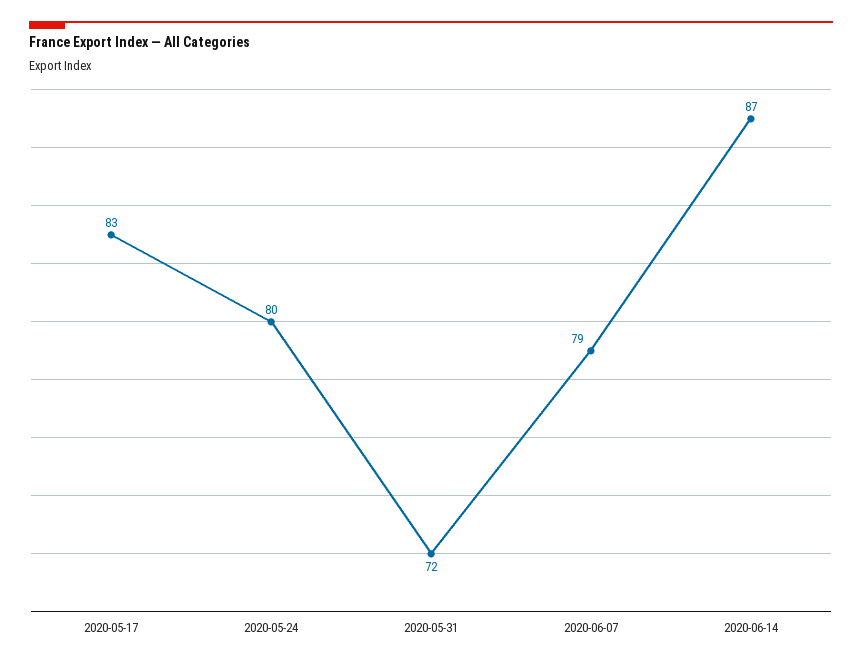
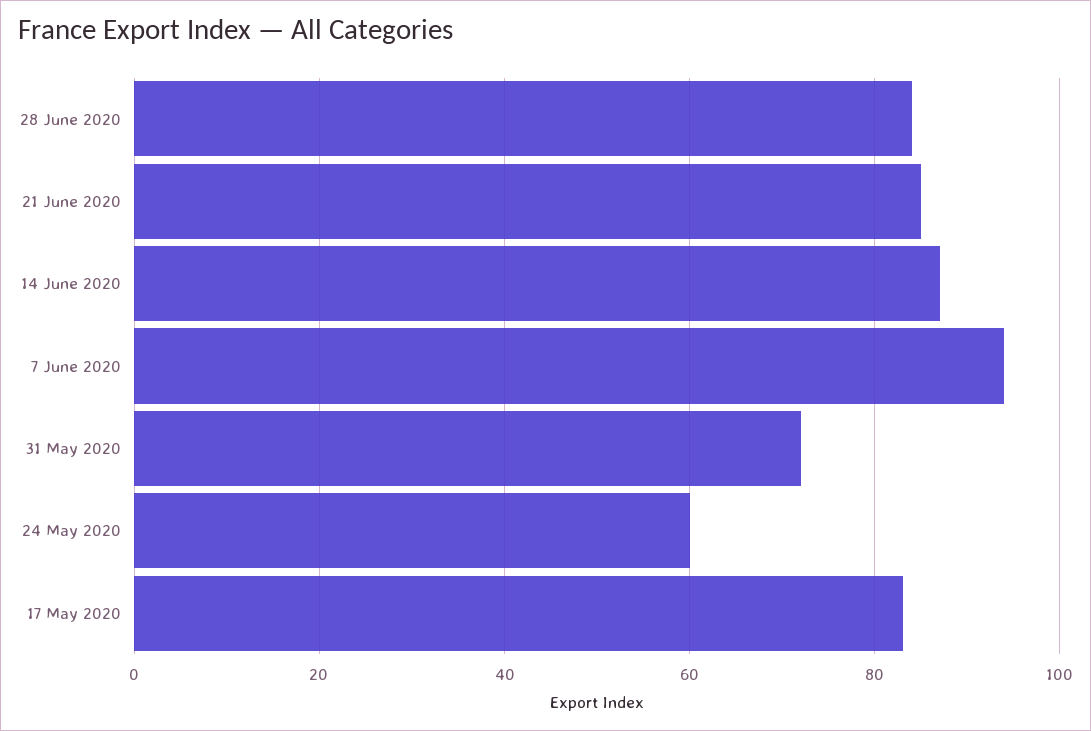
2020-05-24: 80 -> 60
2020-06-07: 79 -> 95
28 June 2020: none -> 85
21 June 2020: none -> 85

